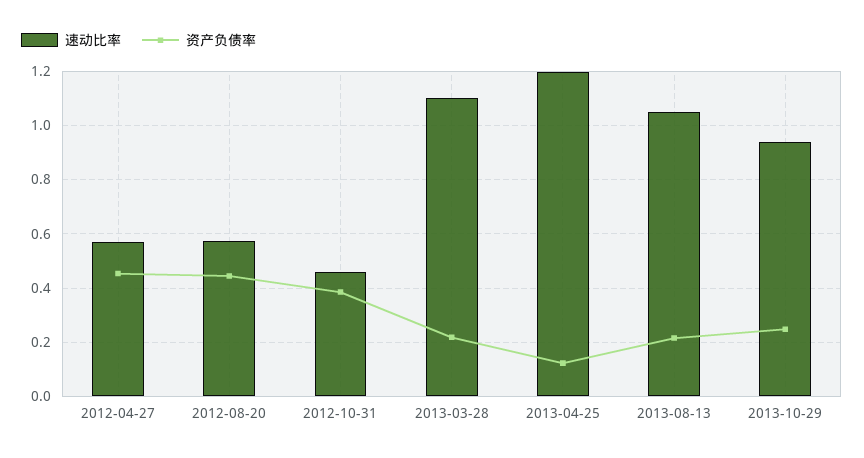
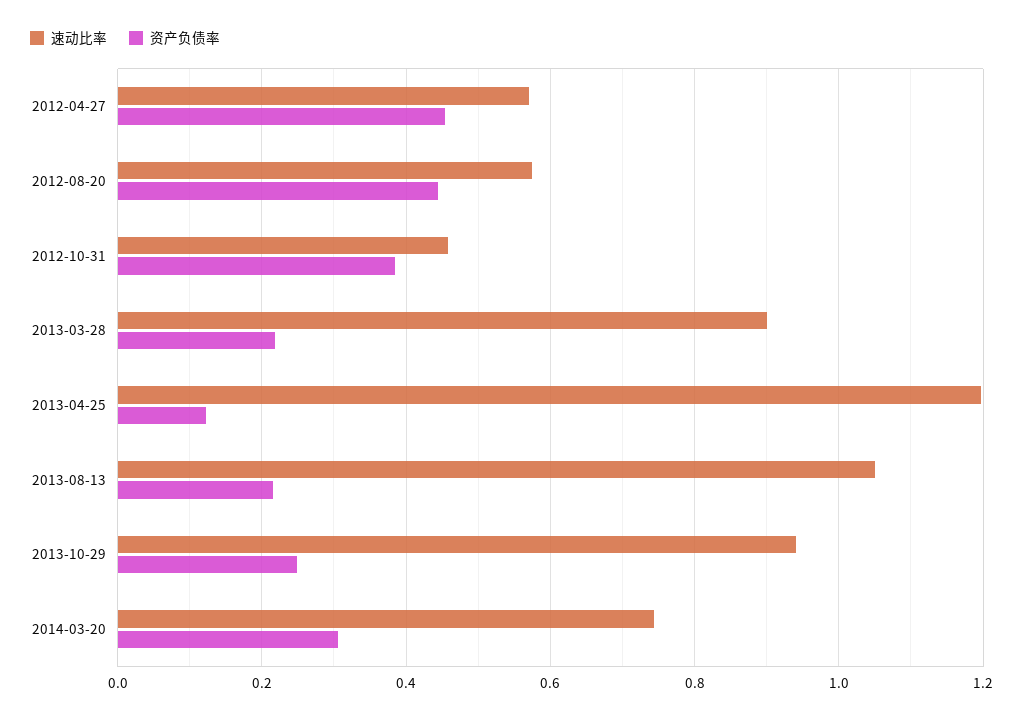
速动比率, 2013-03-28: 1.1 -> 0.9
速动比率, 2014-03-20: none -> 0.74
资产负债率, 2014-03-20: none -> 0.3

